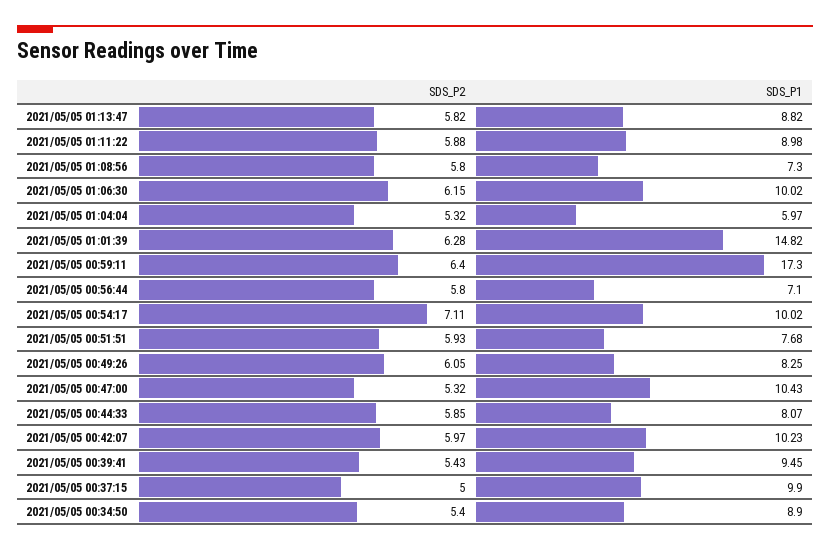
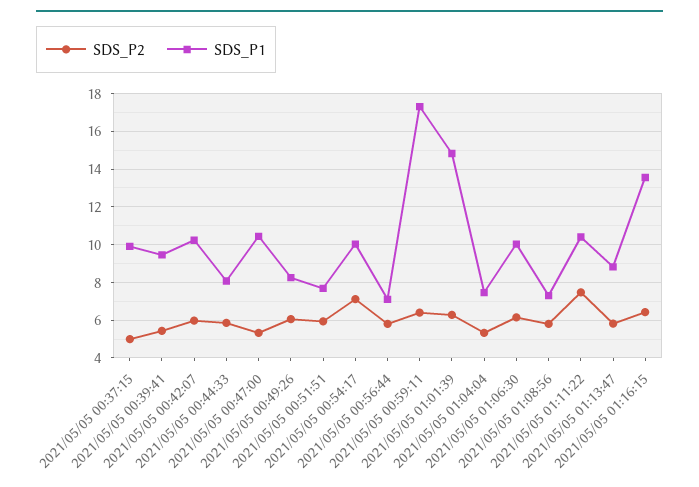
SDS_P2, 2021/05/05 01:11:22: 5.88 -> 7.5
SDS_P1, 2021/05/05 01:11:22: 8.98 -> 10.5
SDS_P1, 2021/05/05 01:04:04: 5.97 -> 7.5
SDS_P2, 2021/05/05 00:34:50: 5.4 -> none
SDS_P1, 2021/05/05 00:34:50: 8.9 -> none
SDS_P2, 2021/05/05 01:16:15: none -> 6.5
SDS_P1, 2021/05/05 01:16:15: none -> 13.5

